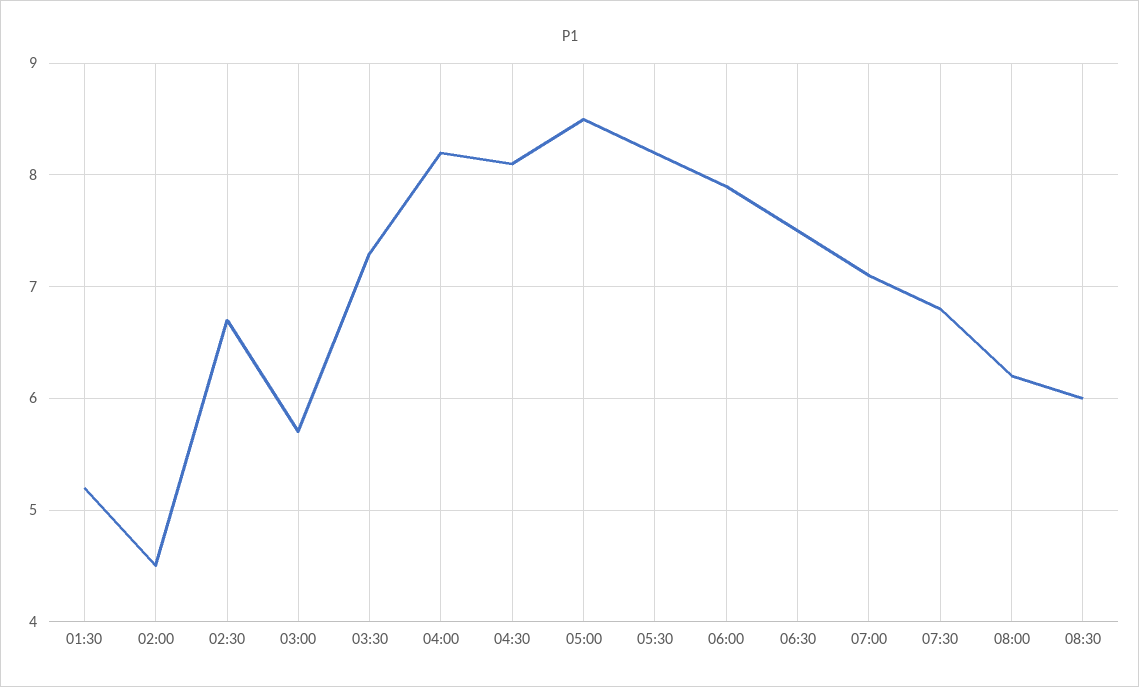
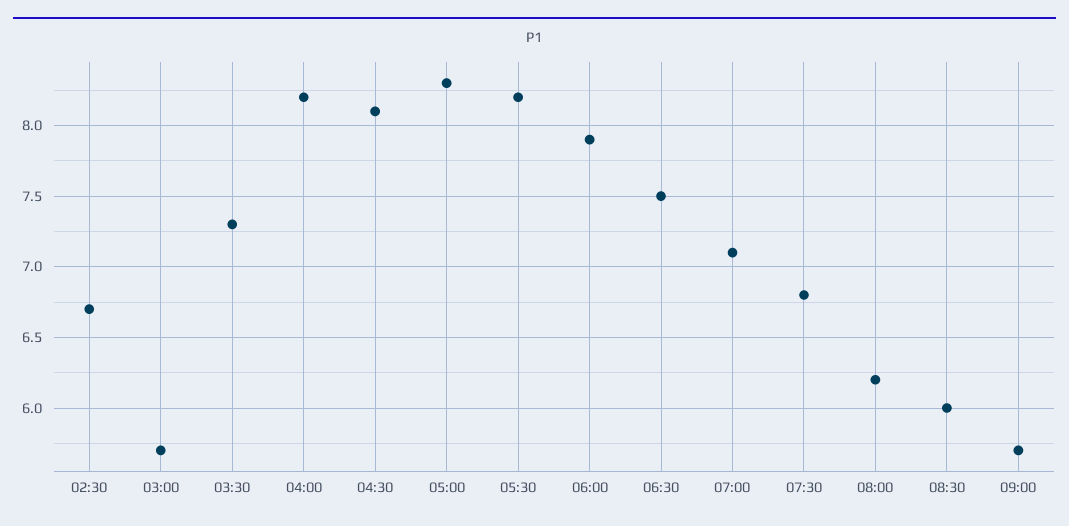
01:30: 5.2 -> none
02:00: 4.5 -> none
05:00: 8.5 -> 8.3
09:00: none -> 5.7

